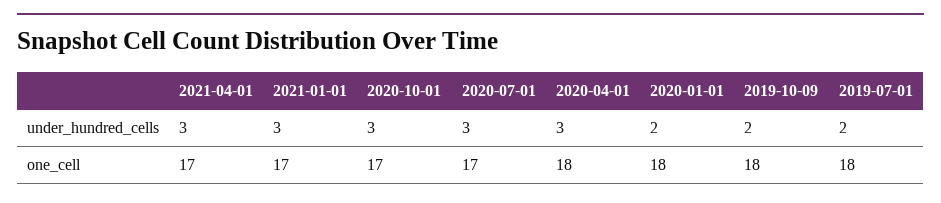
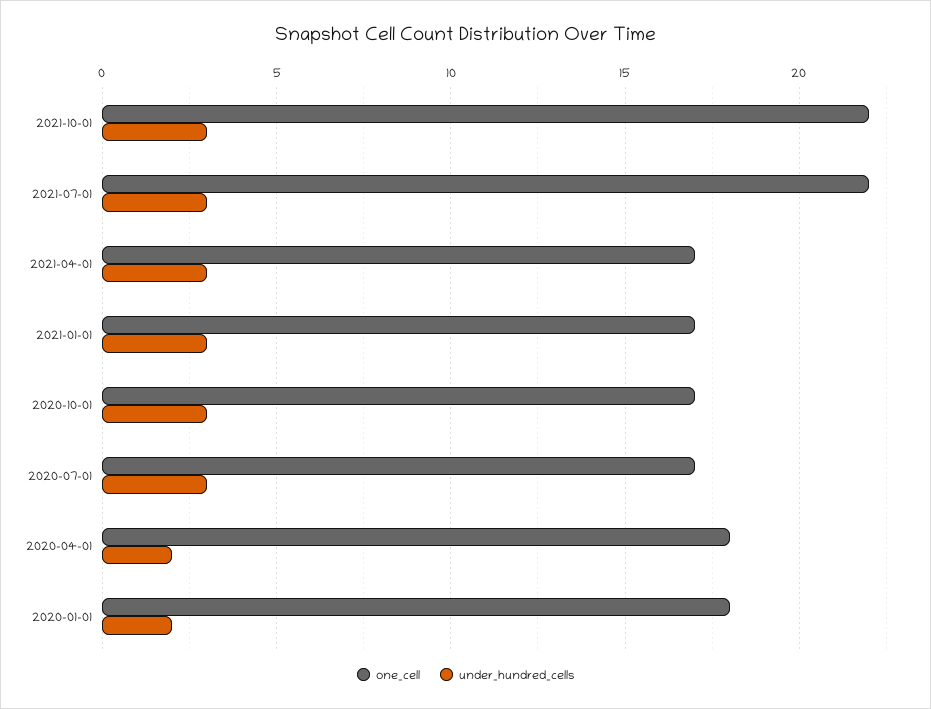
under_hundred_cells, 2020-04-01: 3 -> 2
under_hundred_cells, 2019-10-09: 2 -> none
under_hundred_cells, 2019-07-01: 2 -> none
one_cell, 2019-10-09: 18 -> none
one_cell, 2019-07-01: 18 -> none
one_cell, 2021-10-01: none -> 22
under_hundred_cells, 2021-10-01: none -> 3
one_cell, 2021-07-01: none -> 22
under_hundred_cells, 2021-07-01: none -> 3

